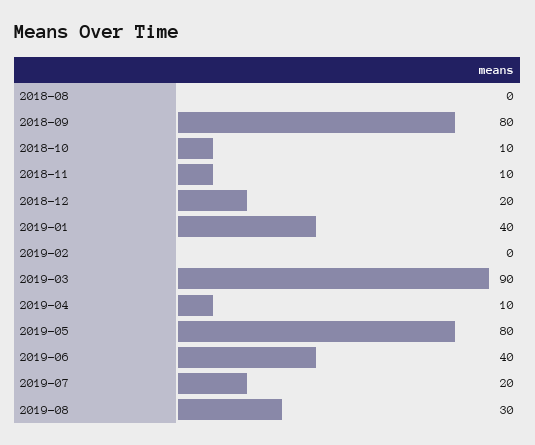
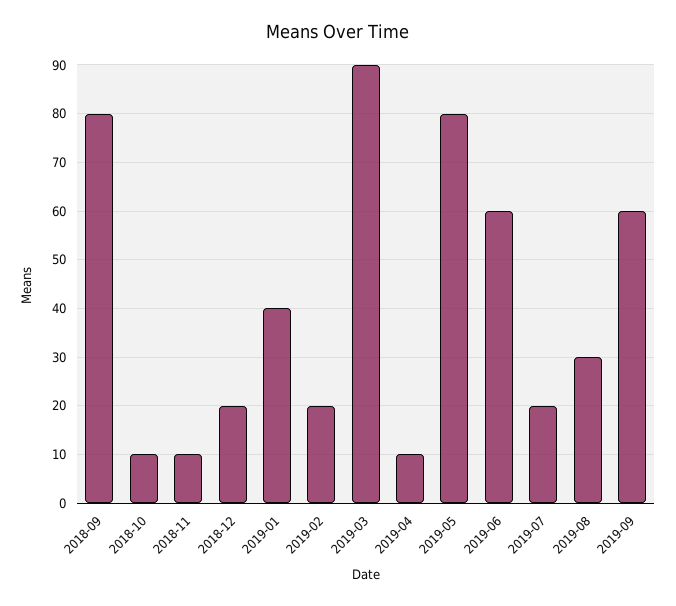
2018-08: 0 -> none
2019-02: 0 -> 20
2019-06: 40 -> 60
2019-09: none -> 60

